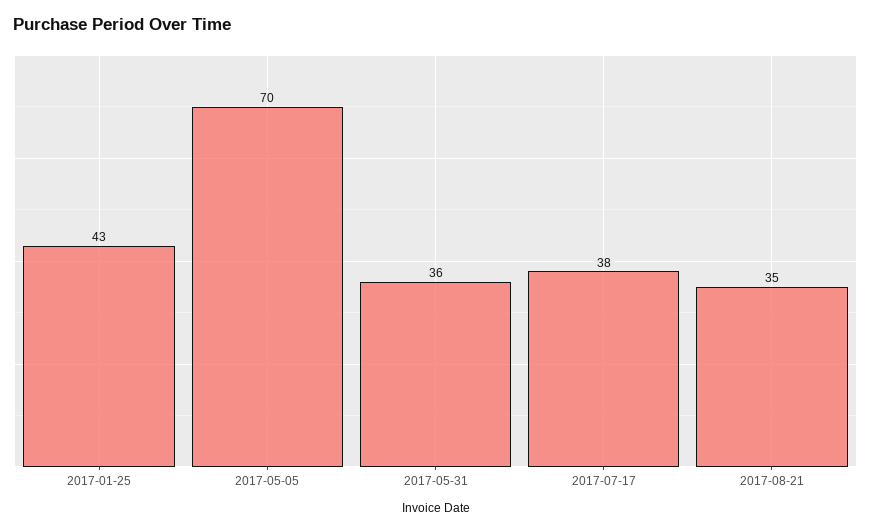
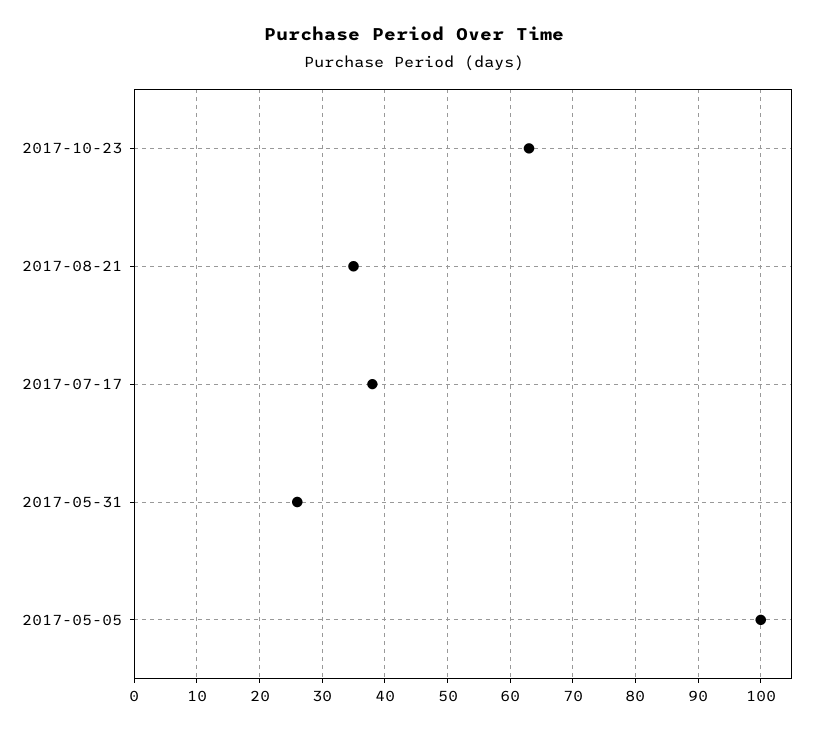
2017-01-25: 43 -> none
2017-05-05: 70 -> 100
2017-05-31: 36 -> 26
2017-10-23: none -> 63

